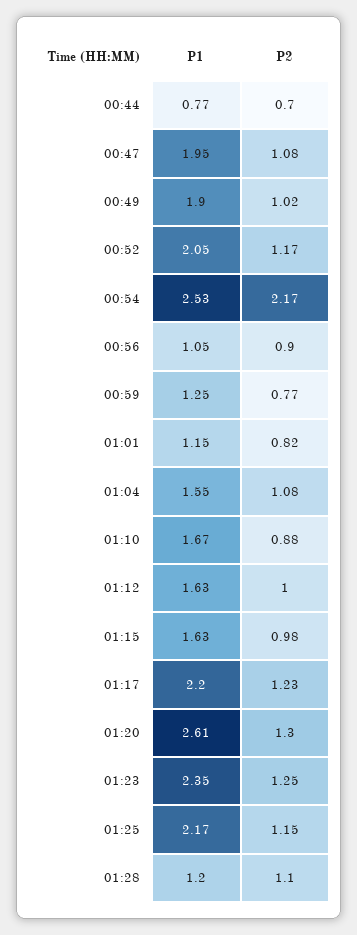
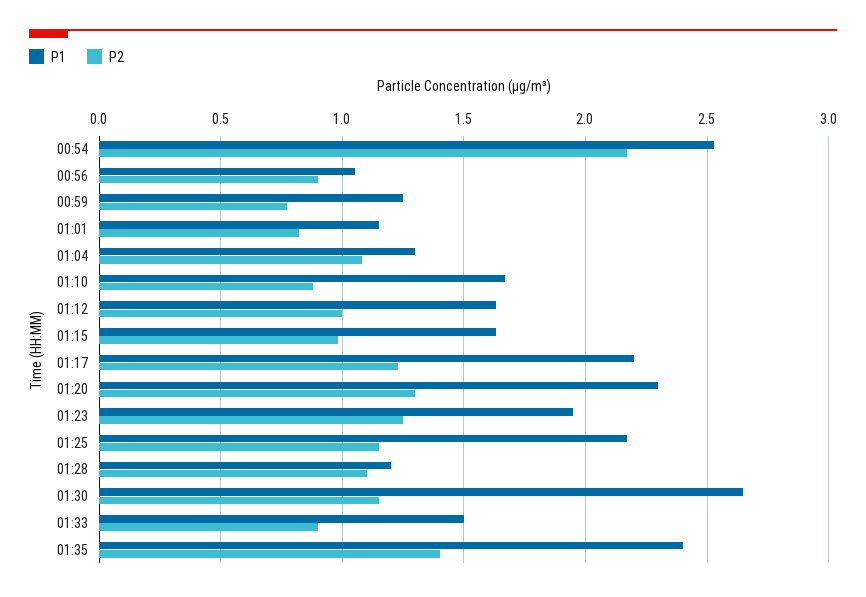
P1, 00:44: 0.77 -> none
P2, 00:44: 0.7 -> none
P1, 00:47: 1.95 -> none
P2, 00:47: 1.08 -> none
P1, 00:49: 1.9 -> none
P2, 00:49: 1.02 -> none
P1, 00:52: 2.05 -> none
P2, 00:52: 1.17 -> none
P1, 01:04: 1.55 -> 1.3
P1, 01:20: 2.61 -> 2.3
P1, 01:23: 2.35 -> 1.95
P1, 01:30: none -> 2.65
P2, 01:30: none -> 1.15
P1, 01:33: none -> 1.5
P2, 01:33: none -> 0.9
P1, 01:35: none -> 2.4
P2, 01:35: none -> 1.4

